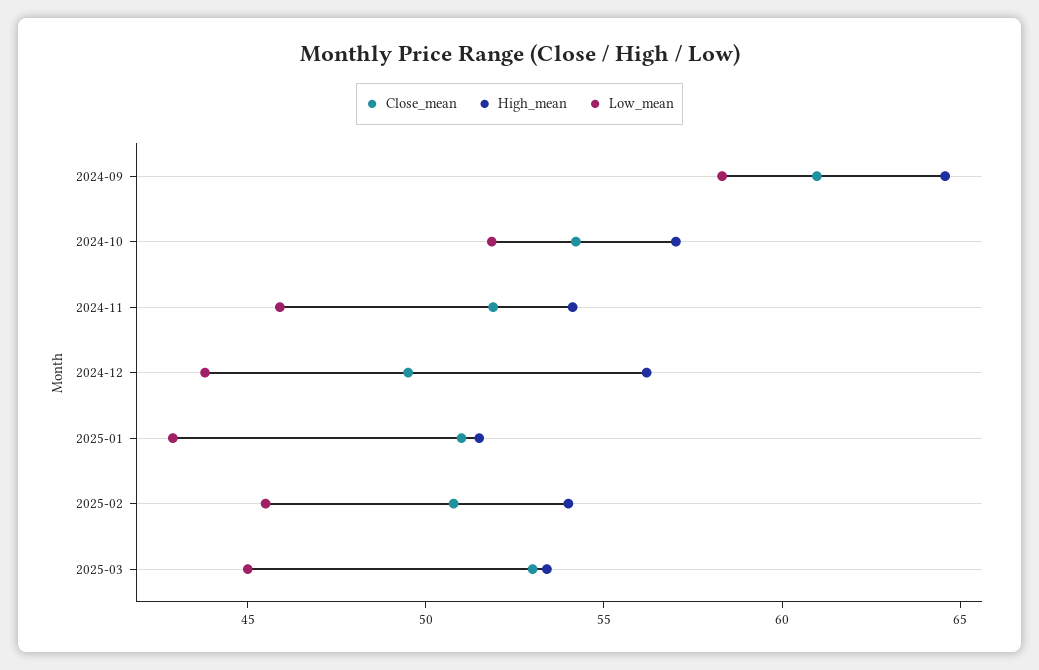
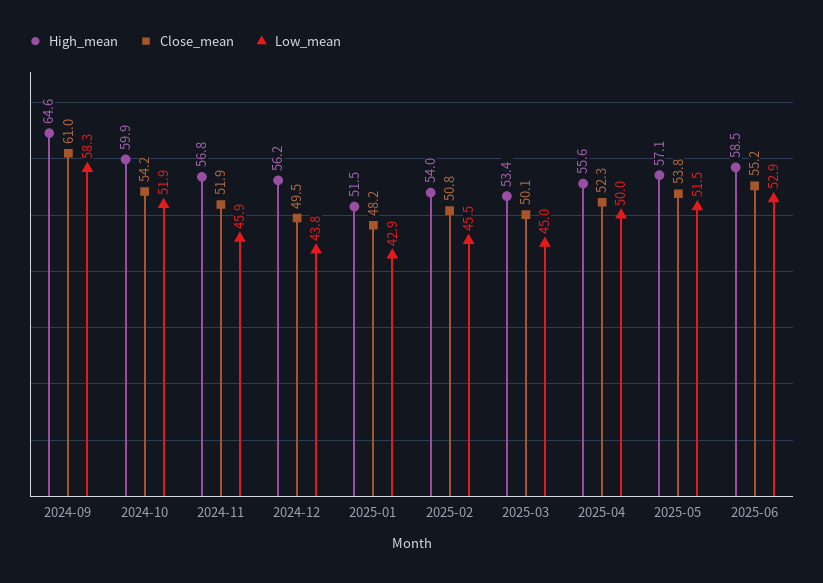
High_mean, 2024-10: 57 -> 59.9
High_mean, 2024-11: 54 -> 56.8
Close_mean, 2025-01: 51 -> 48.2
Close_mean, 2025-03: 53 -> 50.1
High_mean, 2025-04: none -> 55.6
Close_mean, 2025-04: none -> 52.3
Low_mean, 2025-04: none -> 50
High_mean, 2025-05: none -> 57.1
Close_mean, 2025-05: none -> 53.8
Low_mean, 2025-05: none -> 51.5
High_mean, 2025-06: none -> 58.5
Close_mean, 2025-06: none -> 55.2
Low_mean, 2025-06: none -> 52.9

